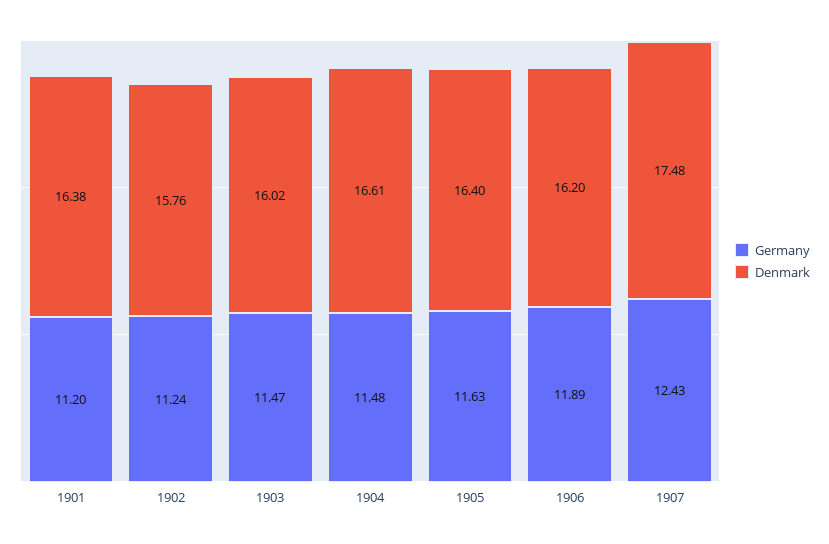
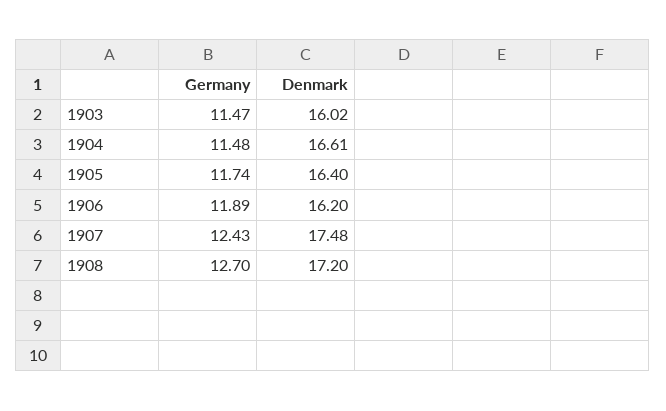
Germany, 1901: 11.2 -> none
Denmark, 1901: 16.38 -> none
Germany, 1902: 11.24 -> none
Denmark, 1902: 15.76 -> none
Germany, 1905: 11.63 -> 11.74
Germany, 1908: none -> 12.7
Denmark, 1908: none -> 17.2

